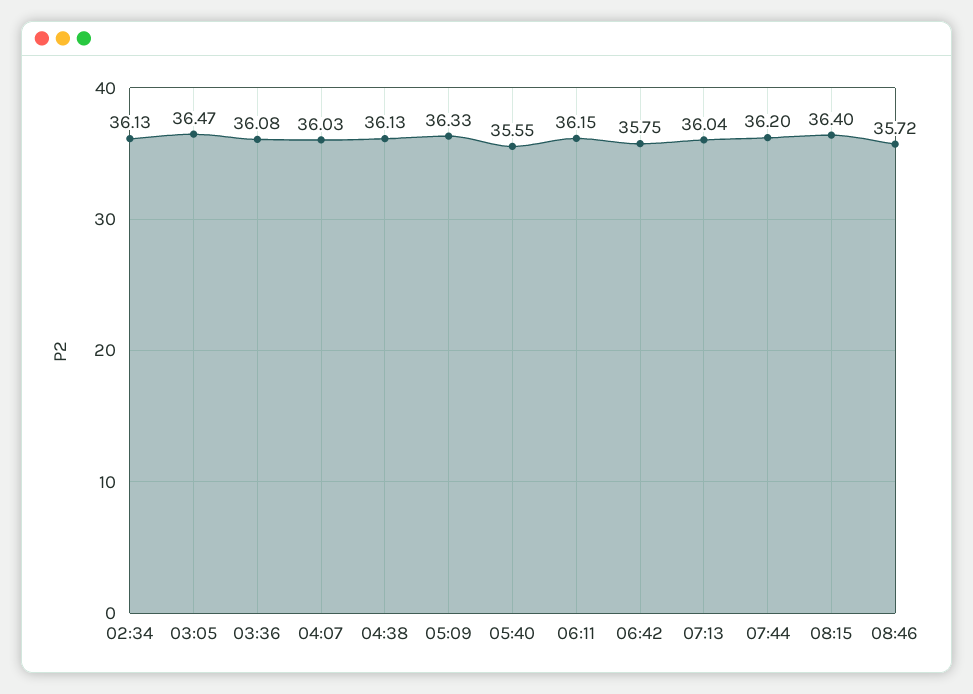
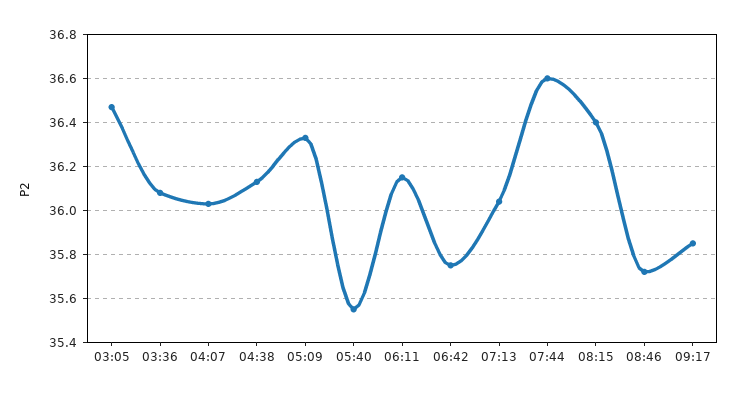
02:34: 36.13 -> none
07:44: 36.2 -> 36.6
09:17: none -> 35.85

